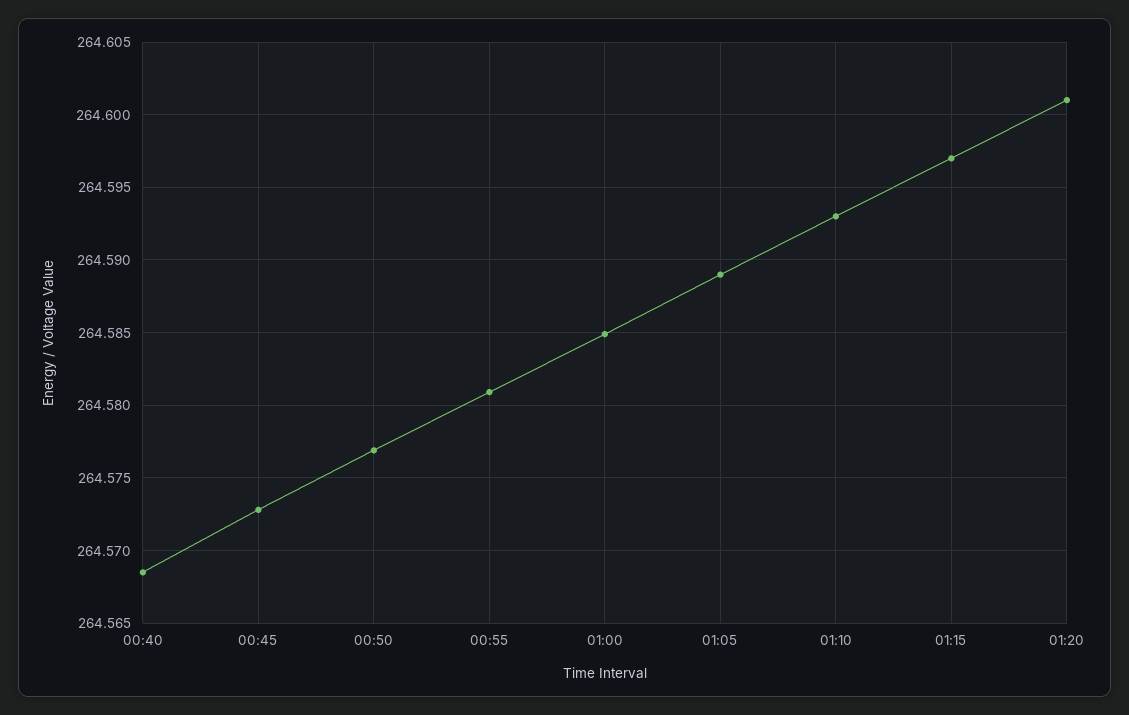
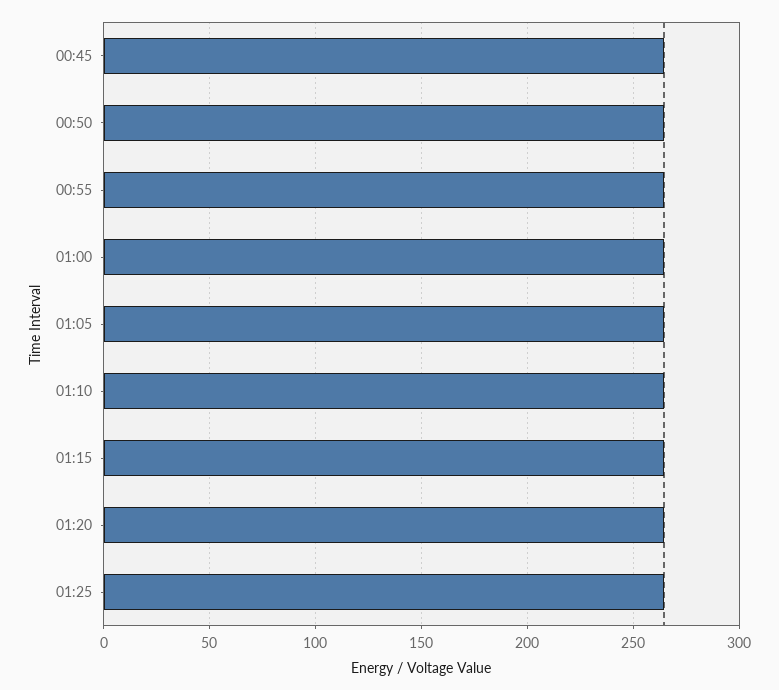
00:40: 264.5685 -> none
01:25: none -> 265

